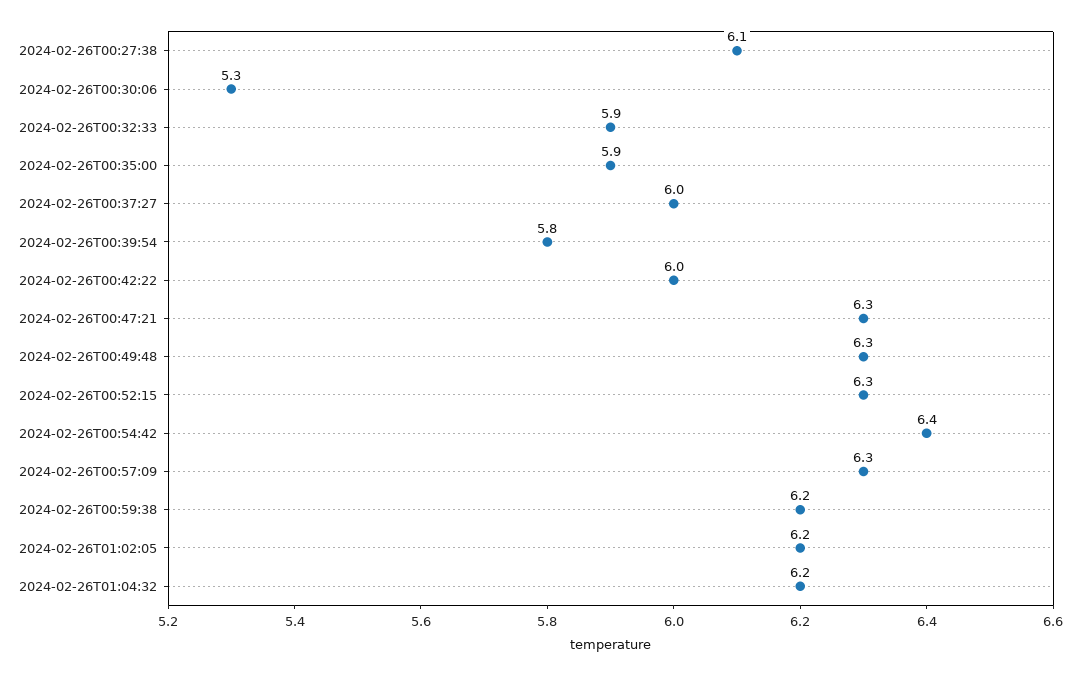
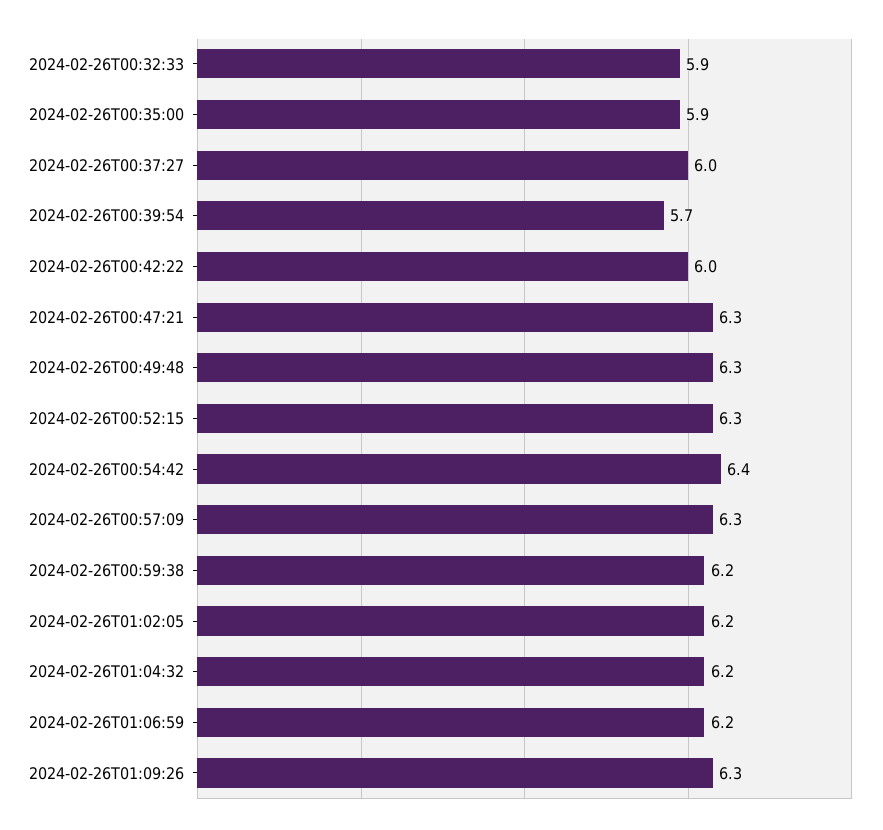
2024-02-26T00:27:38: 6.1 -> none
2024-02-26T00:30:06: 5.3 -> none
2024-02-26T00:39:54: 5.8 -> 5.7
2024-02-26T01:06:59: none -> 6.2
2024-02-26T01:09:26: none -> 6.3

